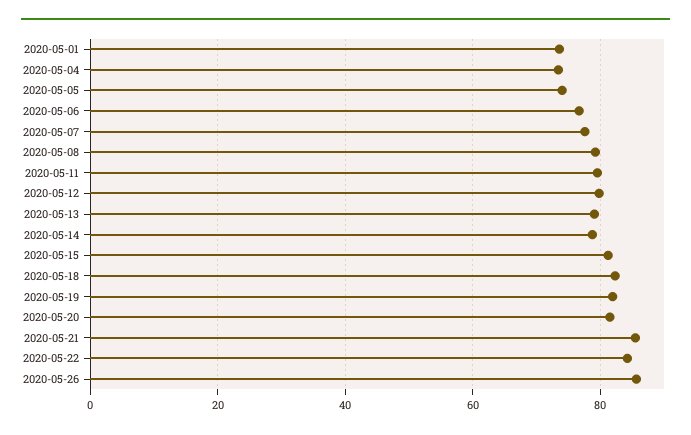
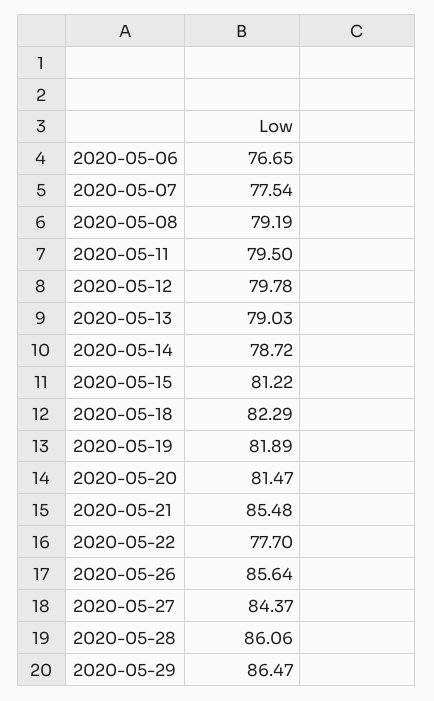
2020-05-01: 74 -> none
2020-05-04: 74 -> none
2020-05-05: 74 -> none
2020-05-22: 84 -> 77.7
2020-05-27: none -> 84.37
2020-05-28: none -> 86.06
2020-05-29: none -> 86.47

